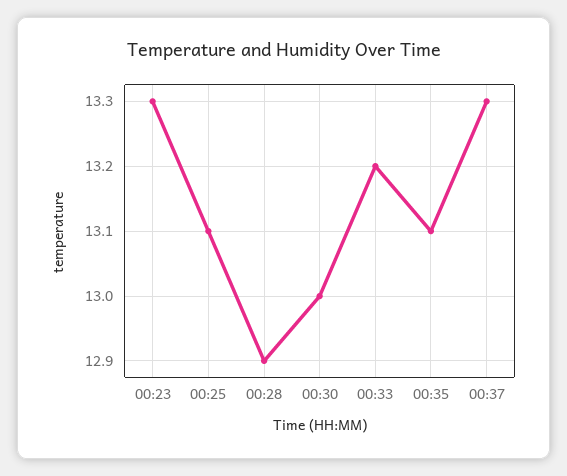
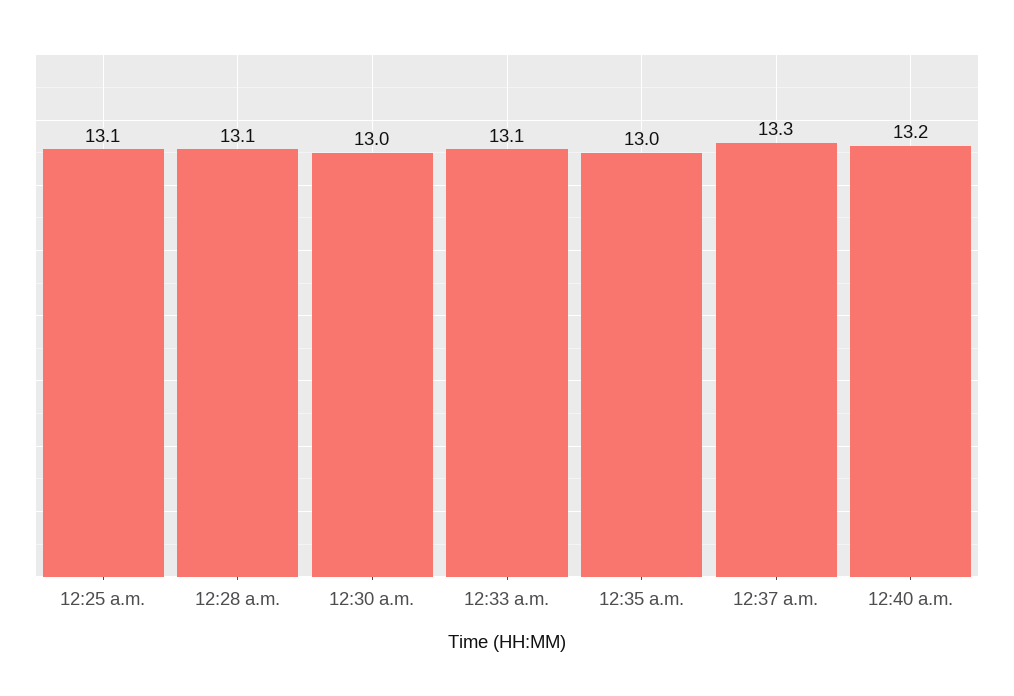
00:23: 13.3 -> none
00:28: 12.9 -> 13.1
00:33: 13.2 -> 13.1
00:35: 13.1 -> 13
12:40 a.m.: none -> 13.2

